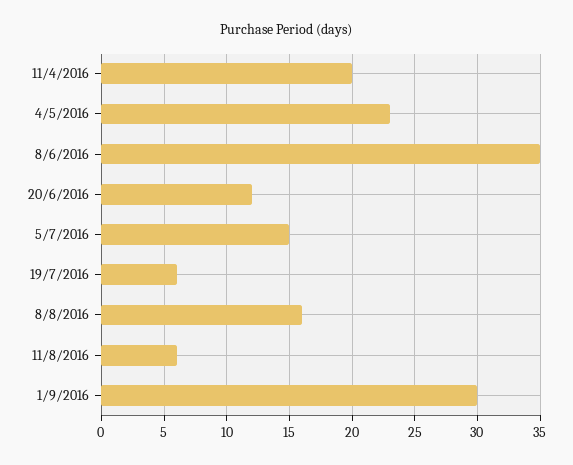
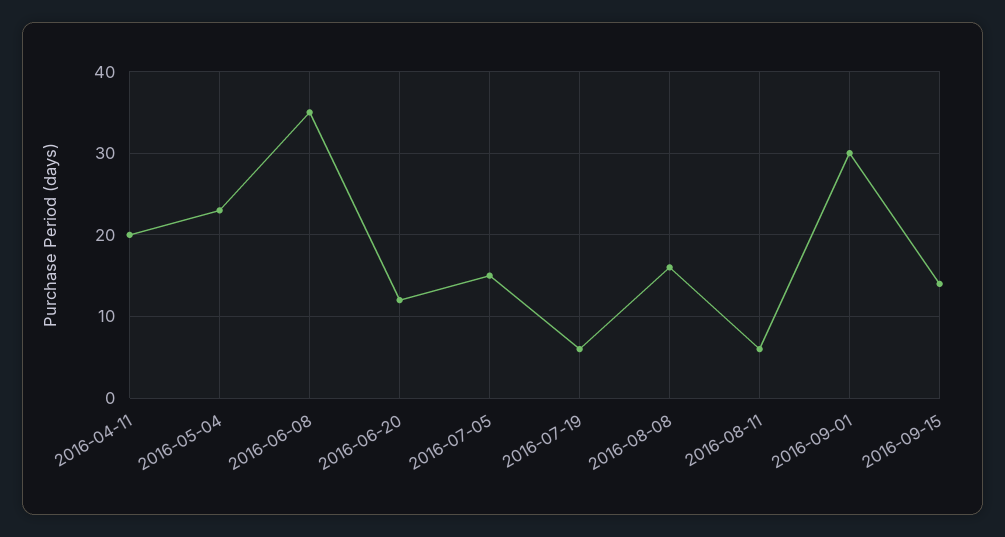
2016-09-15: none -> 14

